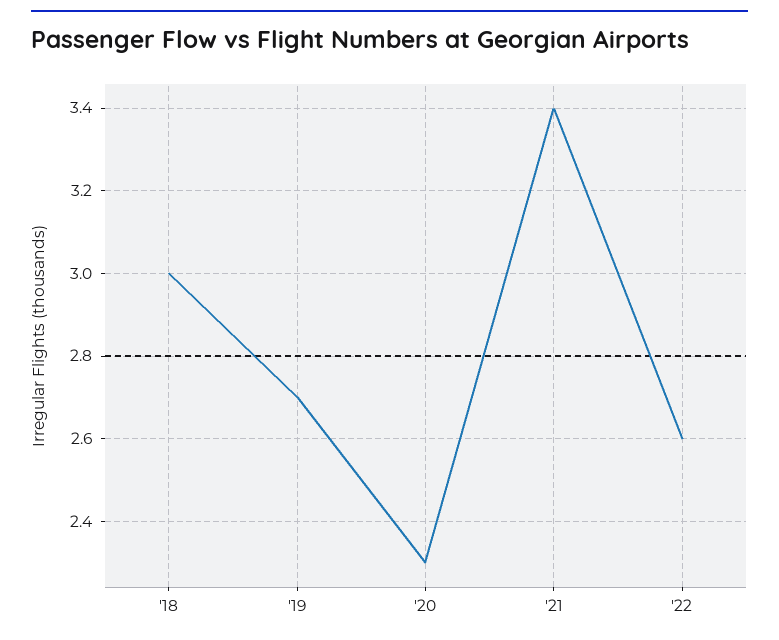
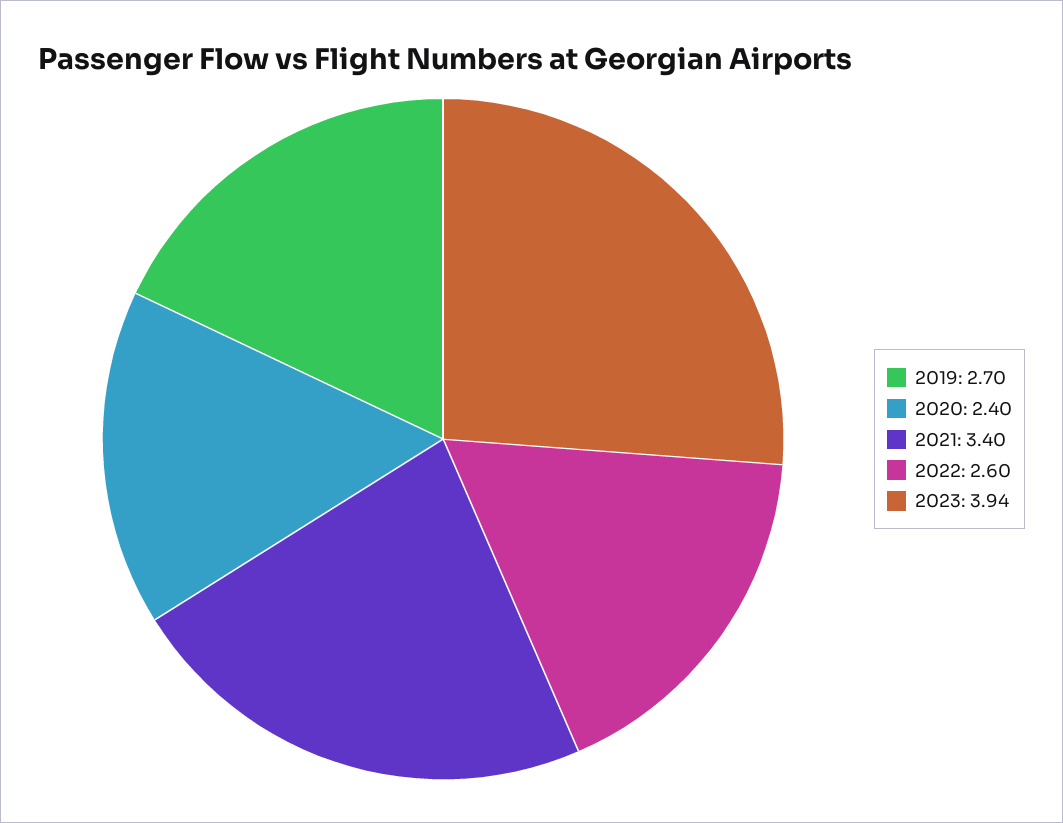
'18: 3 -> none
'20: 2.3 -> 2.4
2023: none -> 3.94

